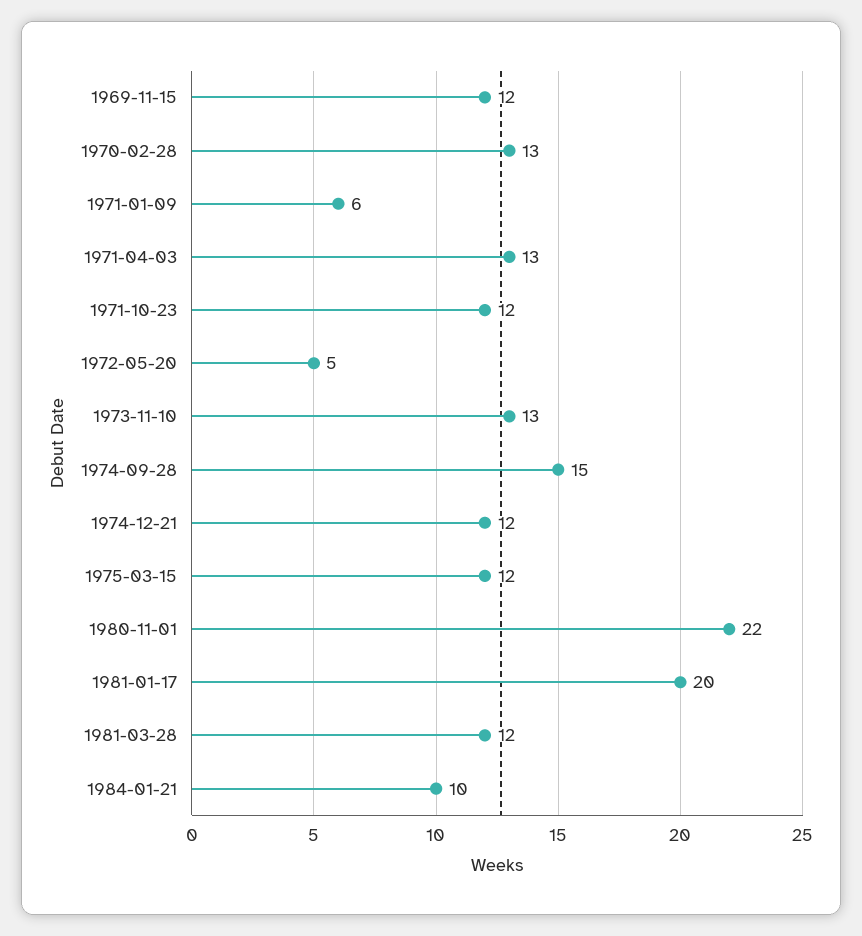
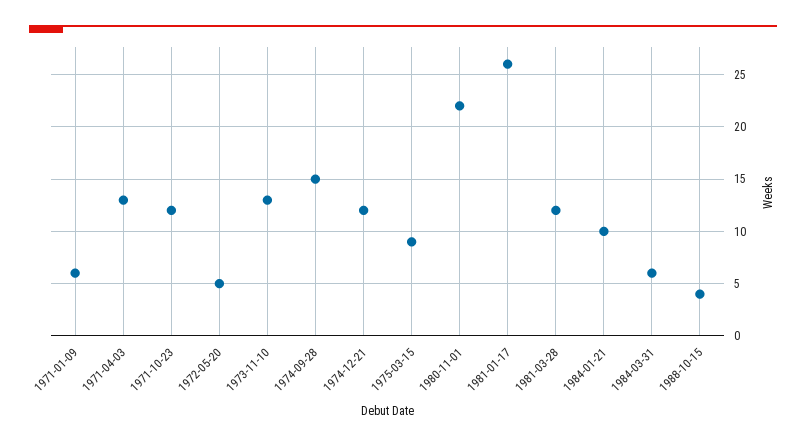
1969-11-15: 12 -> none
1970-02-28: 13 -> none
1975-03-15: 12 -> 9
1981-01-17: 20 -> 26
1984-03-31: none -> 6
1988-10-15: none -> 4

